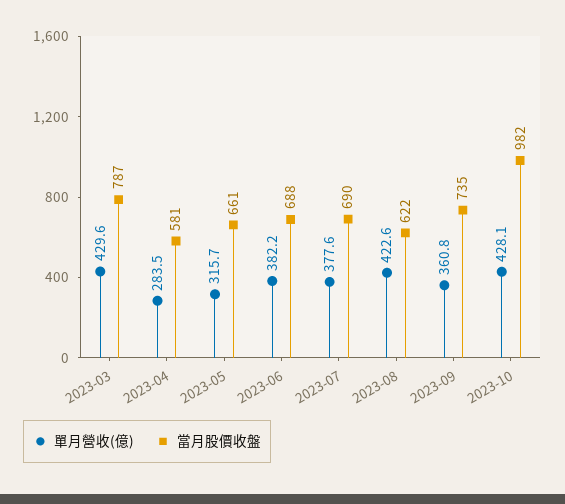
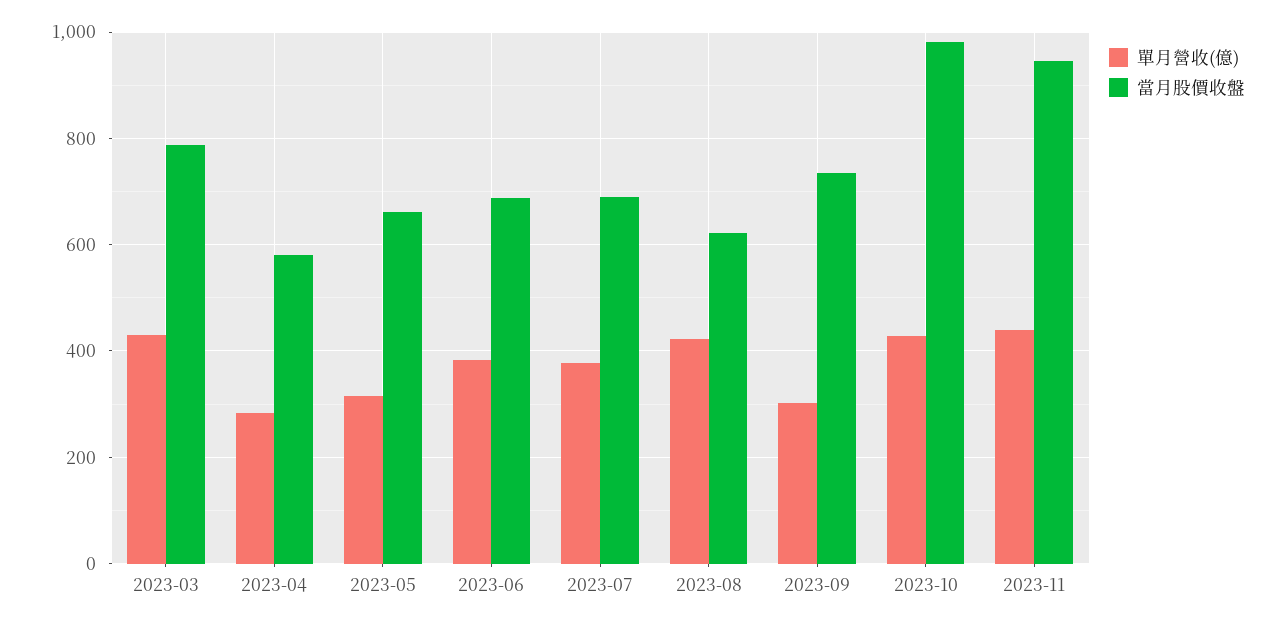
單月營收(億), 2023-09: 360.8 -> 300
單月營收(億), 2023-11: none -> 440
當月股價收盤, 2023-11: none -> 940

